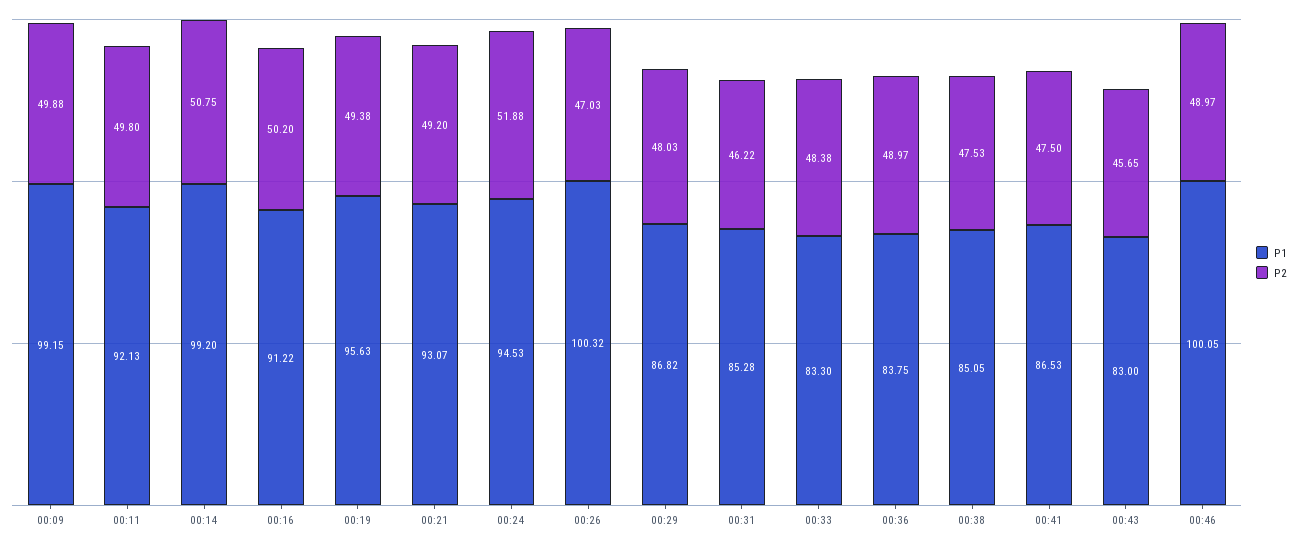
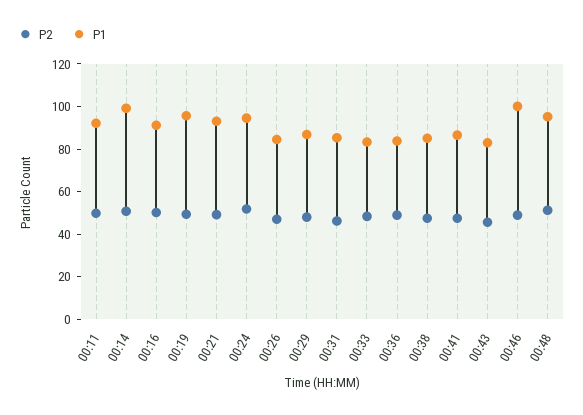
P1, 00:09: 99.15 -> none
P2, 00:09: 49.88 -> none
P1, 00:26: 100.32 -> 85
P2, 00:48: none -> 50
P1, 00:48: none -> 95

